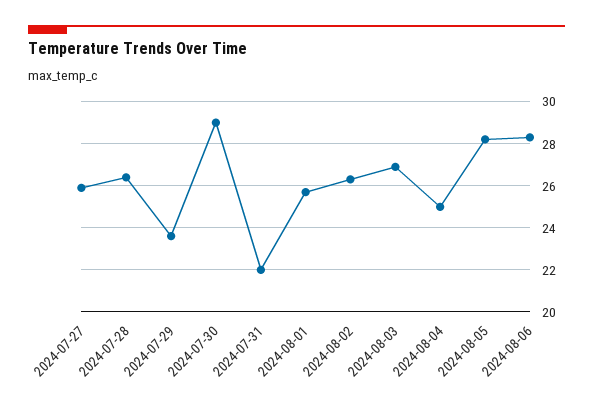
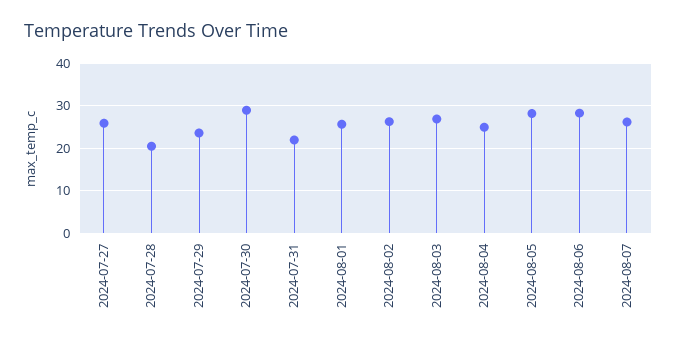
2024-07-28: 26.5 -> 20
2024-08-07: none -> 26

